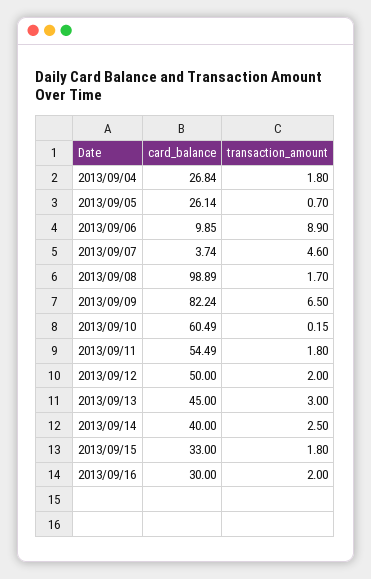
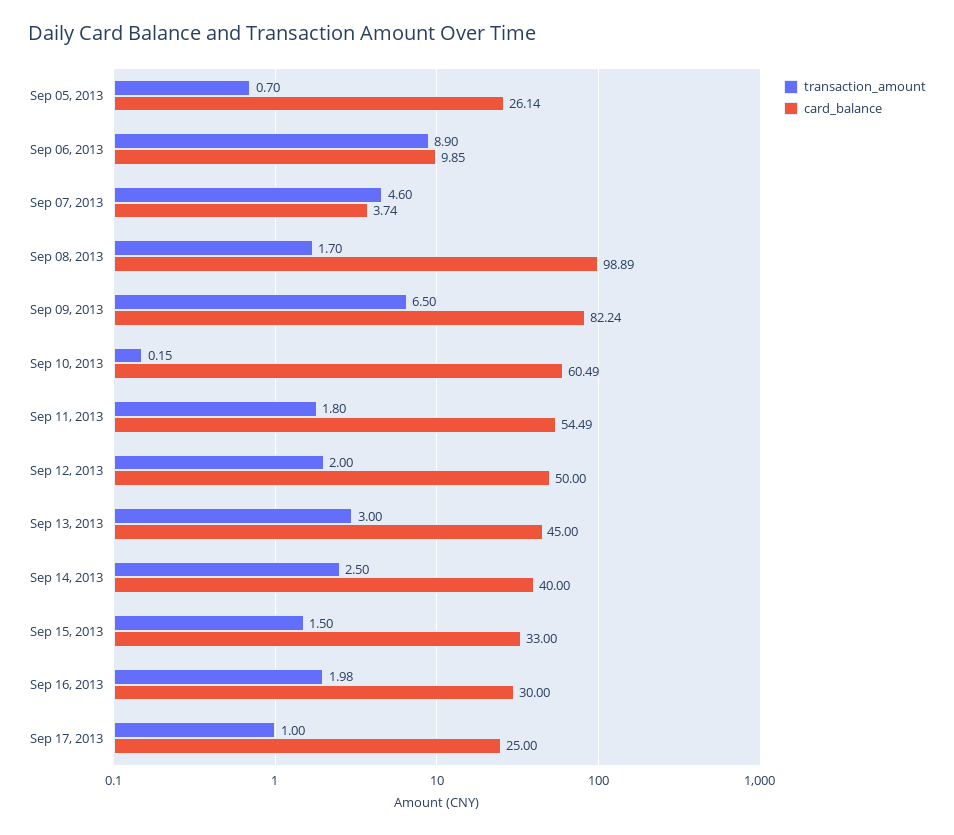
card_balance, 2013/09/04: 26.84 -> none
transaction_amount, 2013/09/04: 1.8 -> none
transaction_amount, 2013/09/15: 1.8 -> 1.5
transaction_amount, 2013/09/16: 2 -> 1.98
transaction_amount, Sep 17, 2013: none -> 1
card_balance, Sep 17, 2013: none -> 25

